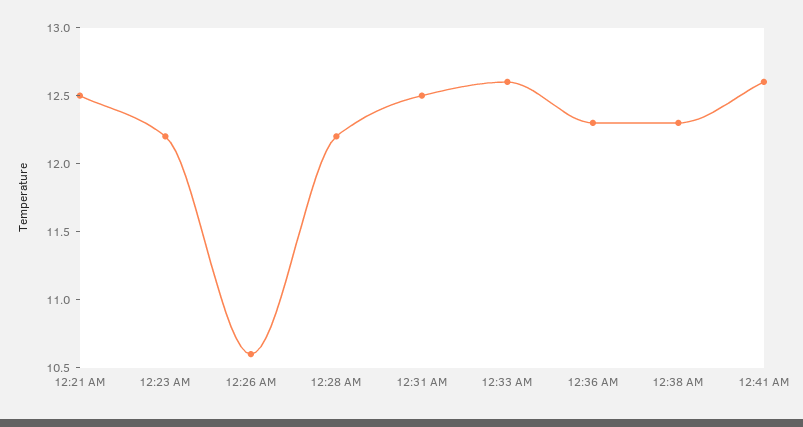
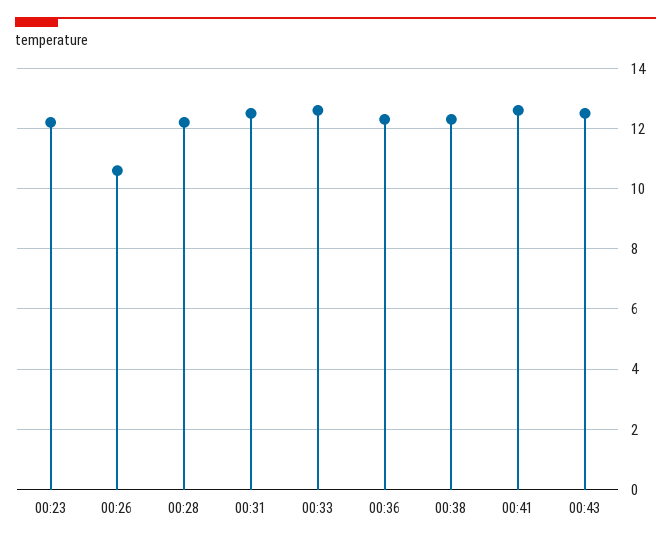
12:21 AM: 12.5 -> none
00:43: none -> 12.5

